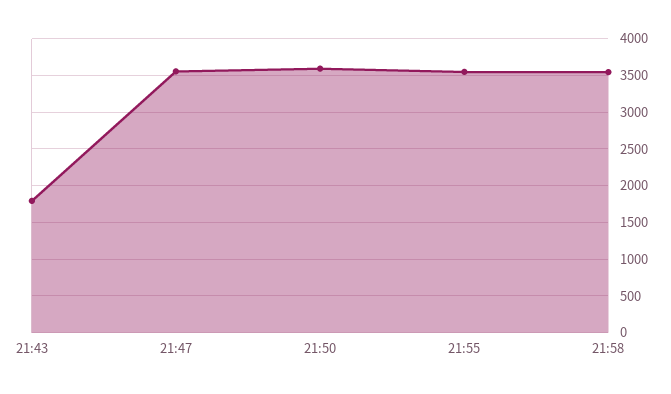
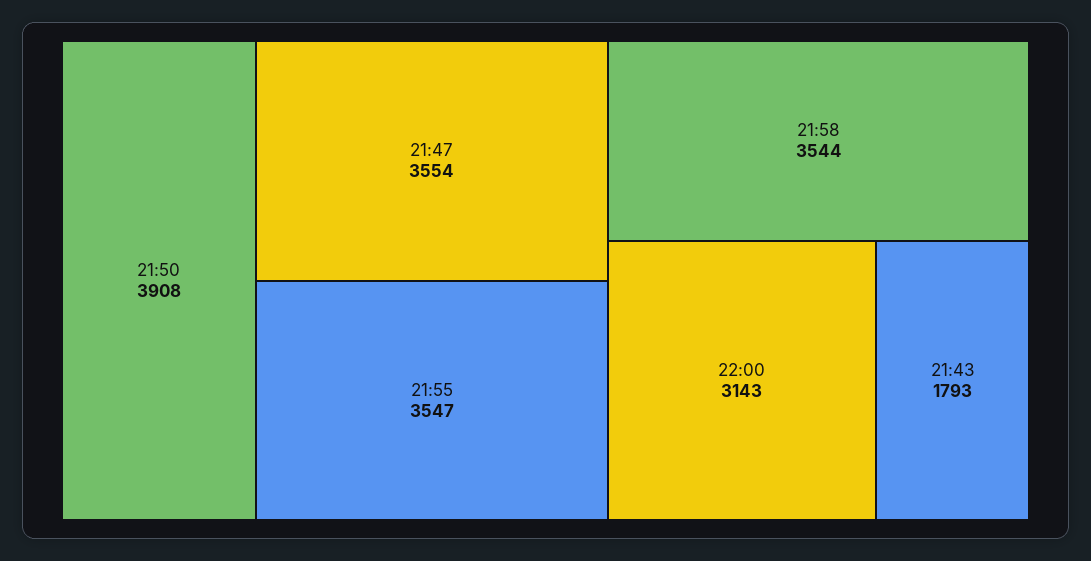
21:50: 3600 -> 3908
22:00: none -> 3143

